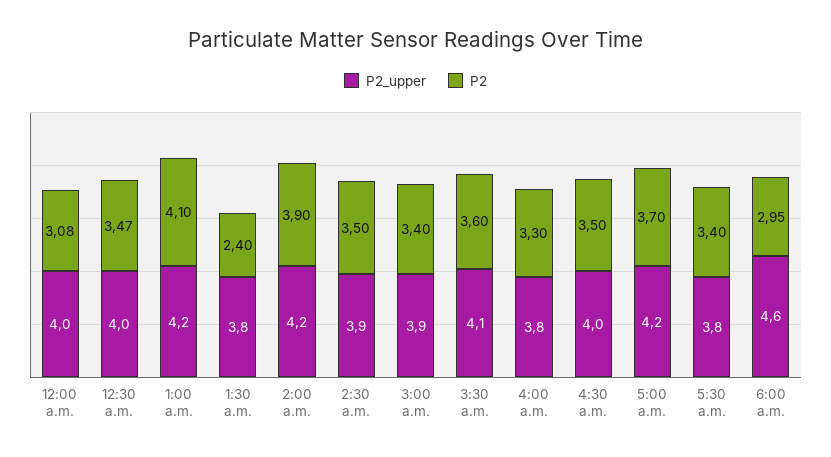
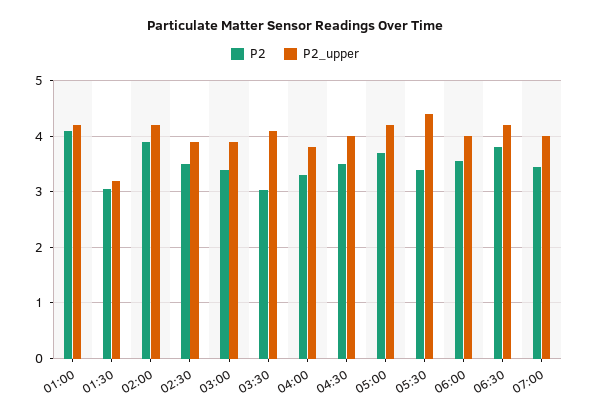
P2_upper, 12:00 a.m.: 4 -> none
P2, 12:00 a.m.: 3.08 -> none
P2_upper, 12:30 a.m.: 4 -> none
P2, 12:30 a.m.: 3.47 -> none
P2_upper, 1:30 a.m.: 3.8 -> 3.2
P2, 1:30 a.m.: 2.4 -> 3
P2, 3:30 a.m.: 3.6 -> 3
P2_upper, 5:30 a.m.: 3.8 -> 4.4
P2_upper, 6:00 a.m.: 4.6 -> 4
P2, 6:00 a.m.: 2.95 -> 3.6
P2, 06:30: none -> 3.8
P2_upper, 06:30: none -> 4.2
P2, 07:00: none -> 3.4
P2_upper, 07:00: none -> 4

